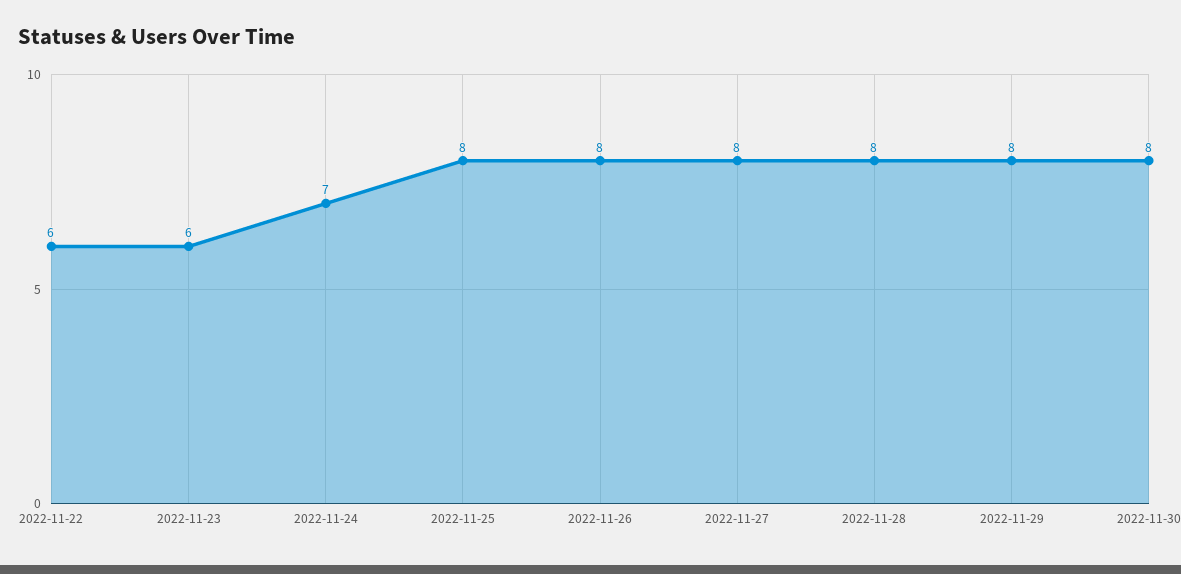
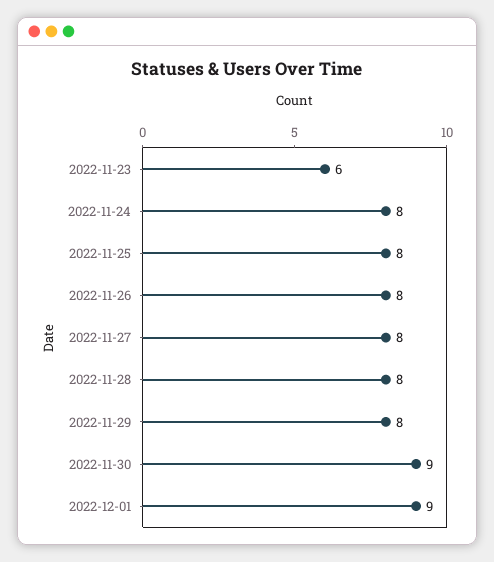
2022-11-22: 6 -> none
2022-11-24: 7 -> 8
2022-11-30: 8 -> 9
2022-12-01: none -> 9

